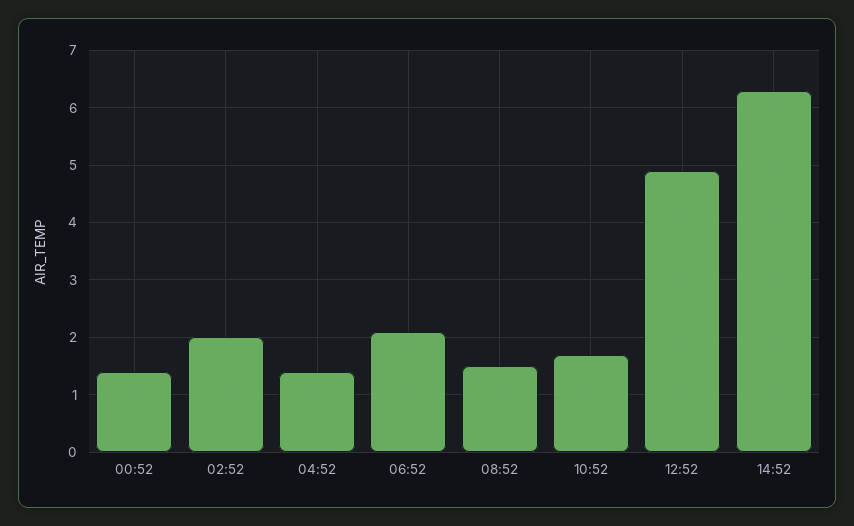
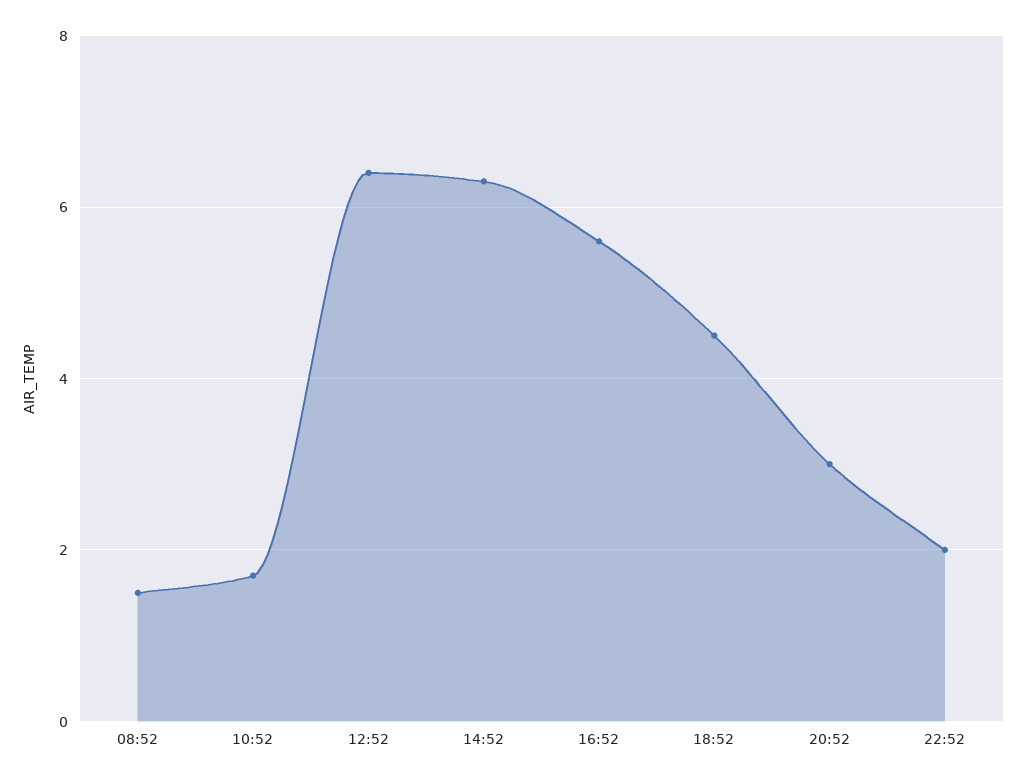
00:52: 1.5 -> none
02:52: 2 -> none
04:52: 1.5 -> none
06:52: 2 -> none
12:52: 5 -> 6.5
16:52: none -> 5.5
18:52: none -> 4.5
20:52: none -> 3
22:52: none -> 2

